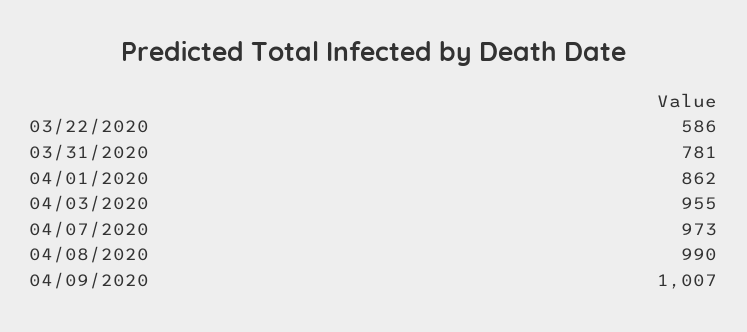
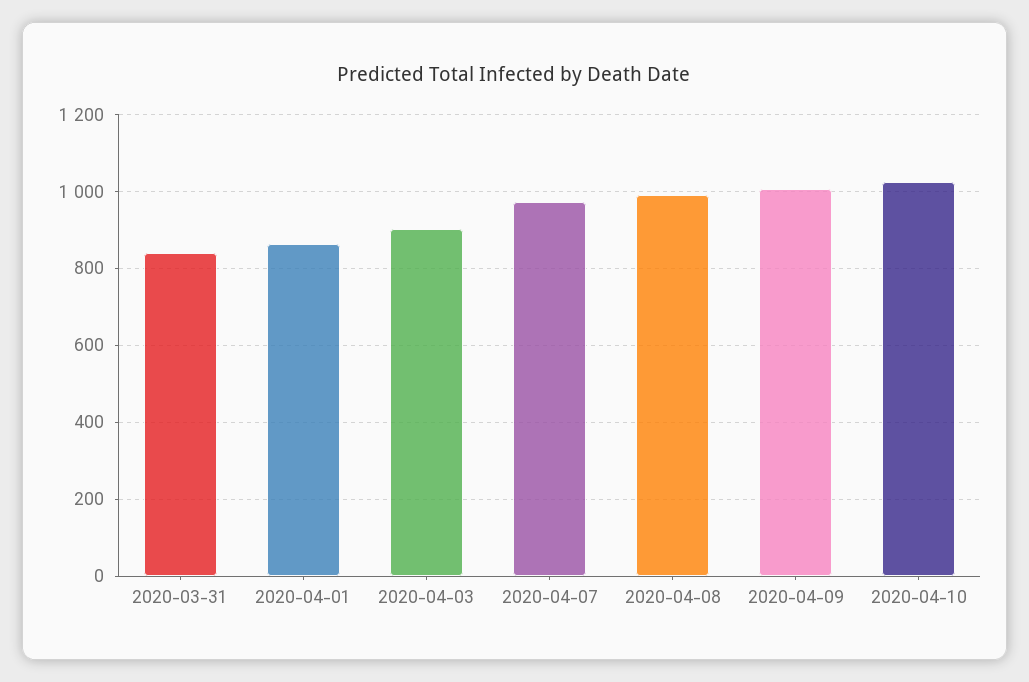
03/22/2020: 586 -> none
03/31/2020: 781 -> 840
04/03/2020: 955 -> 900
2020-04-10: none -> 1020

